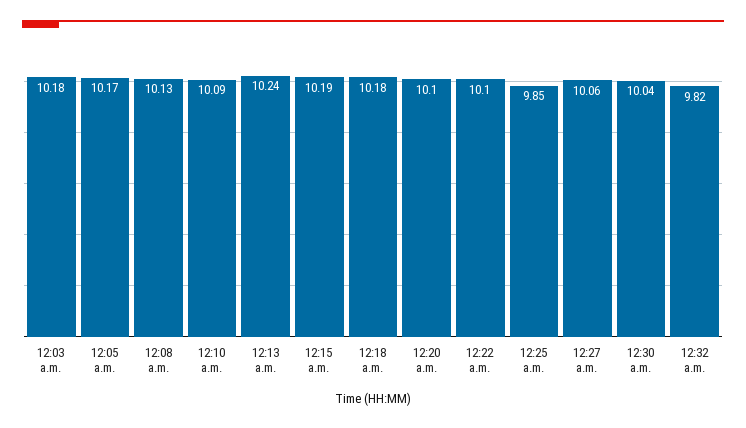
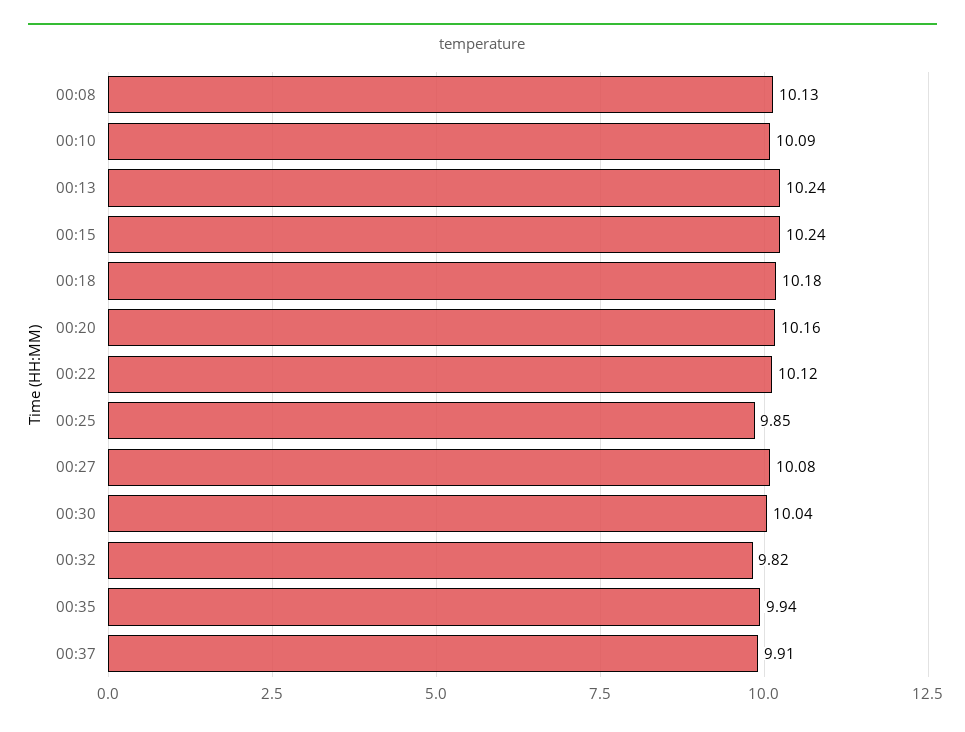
12:03 a.m.: 10.18 -> none
12:05 a.m.: 10.17 -> none
12:15 a.m.: 10.19 -> 10.24
12:20 a.m.: 10.1 -> 10.16
12:22 a.m.: 10.1 -> 10.12
12:27 a.m.: 10.06 -> 10.08
00:35: none -> 9.94
00:37: none -> 9.91

